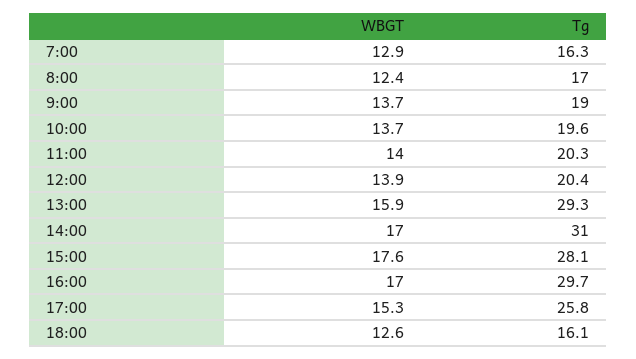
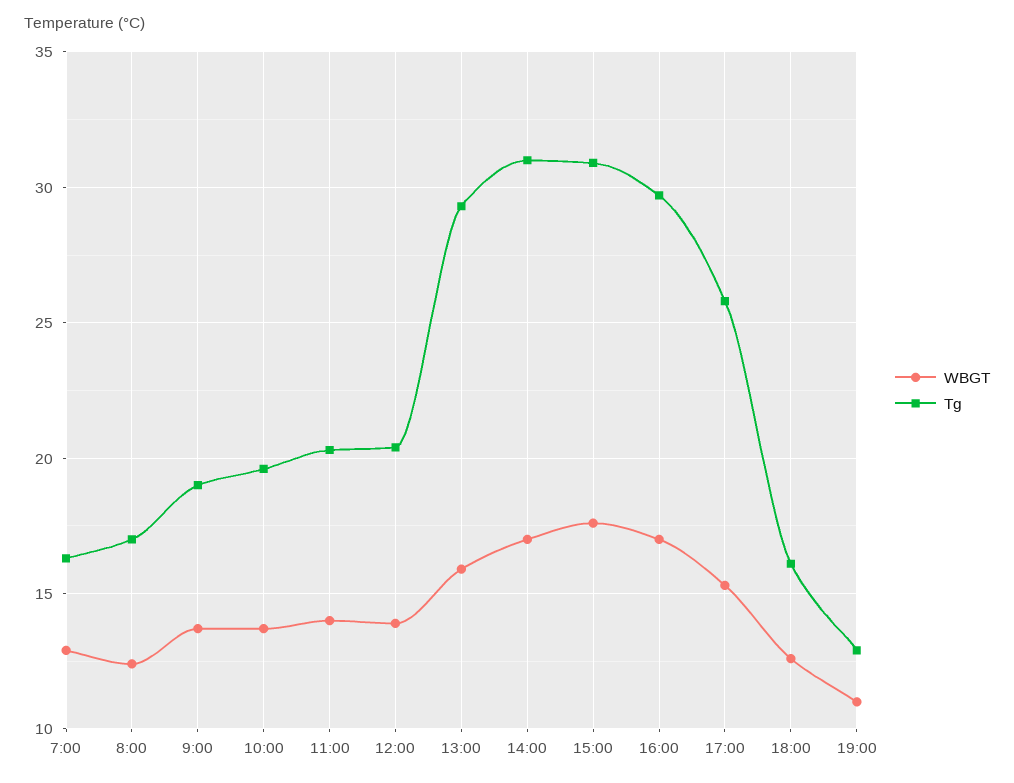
Tg, 15:00: 28.1 -> 31
WBGT, 19:00: none -> 11
Tg, 19:00: none -> 13

